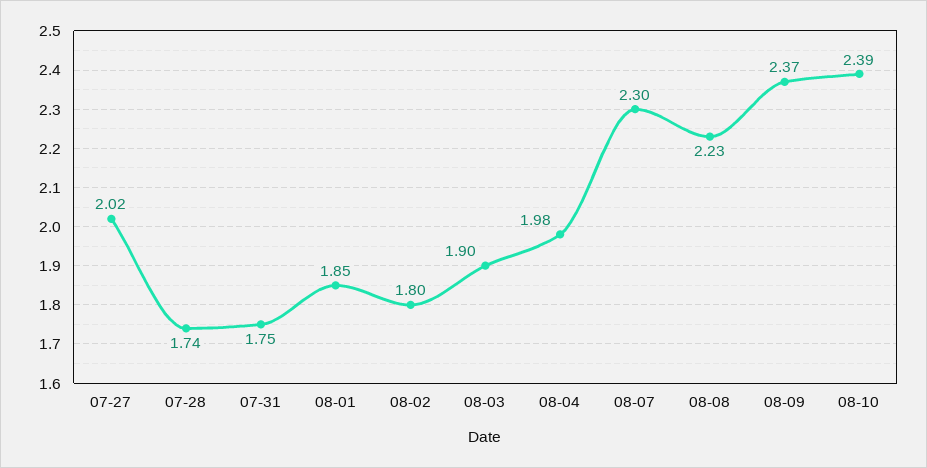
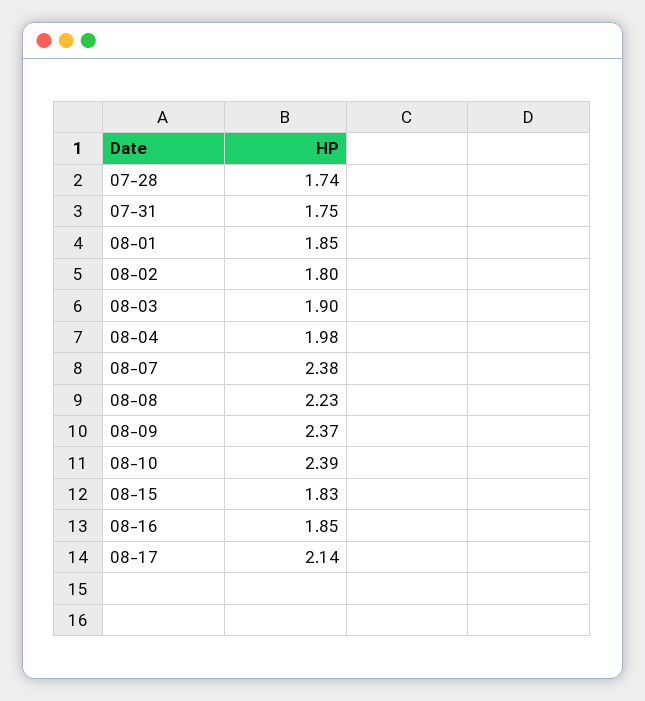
07-27: 2.02 -> none
08-07: 2.3 -> 2.38
08-15: none -> 1.83
08-16: none -> 1.85
08-17: none -> 2.14

